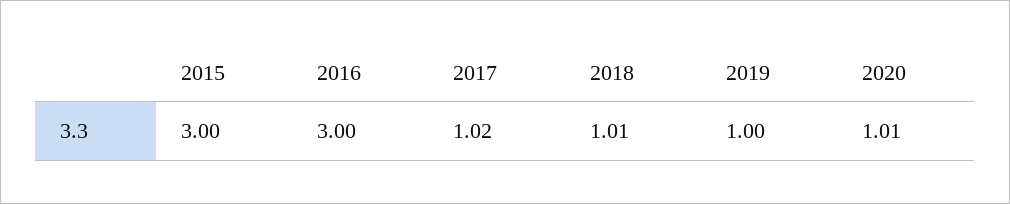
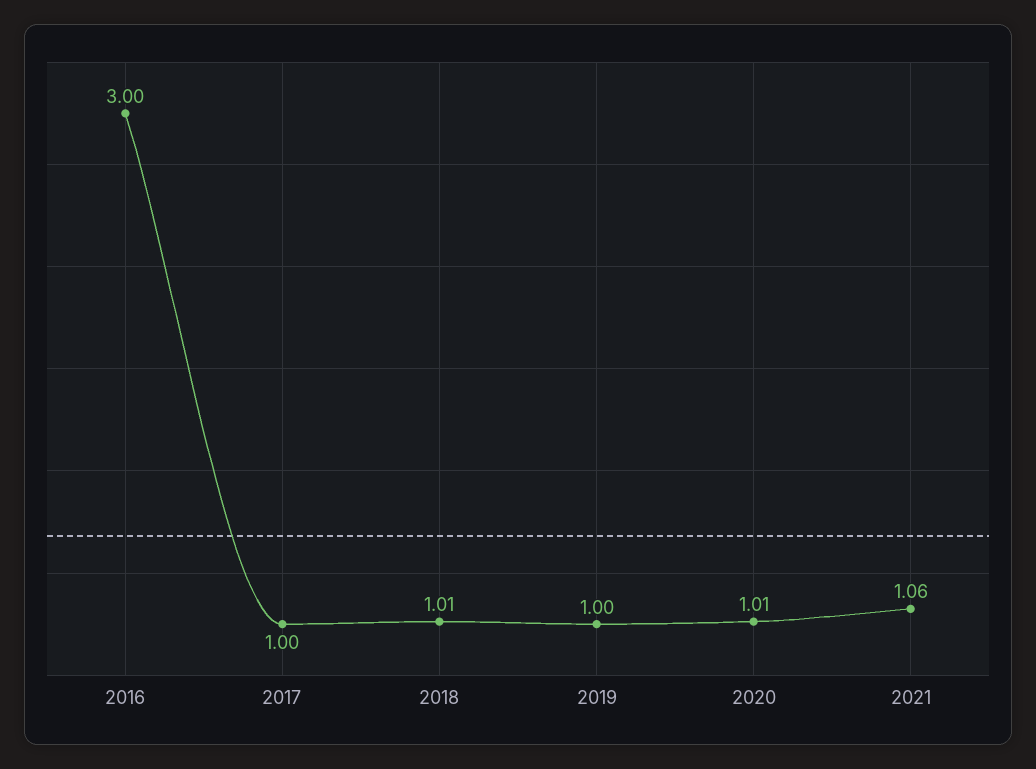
2015: 3 -> none
2017: 1.02 -> 1
2021: none -> 1.06

